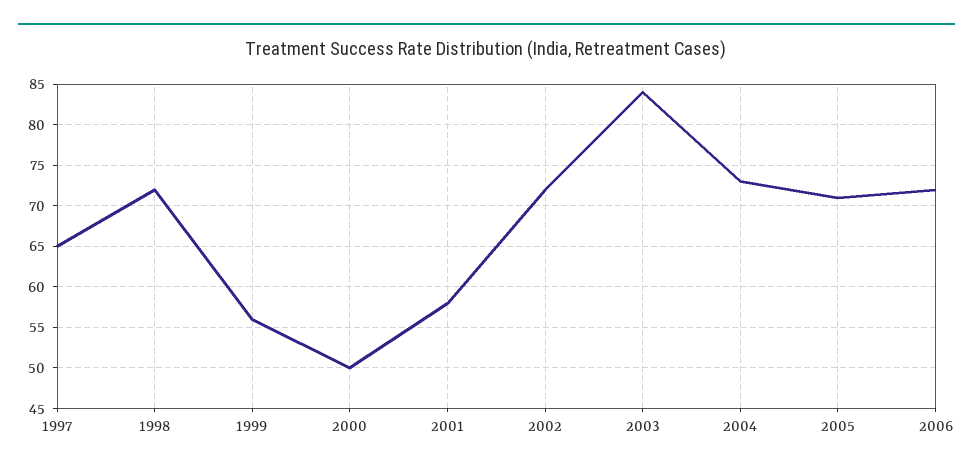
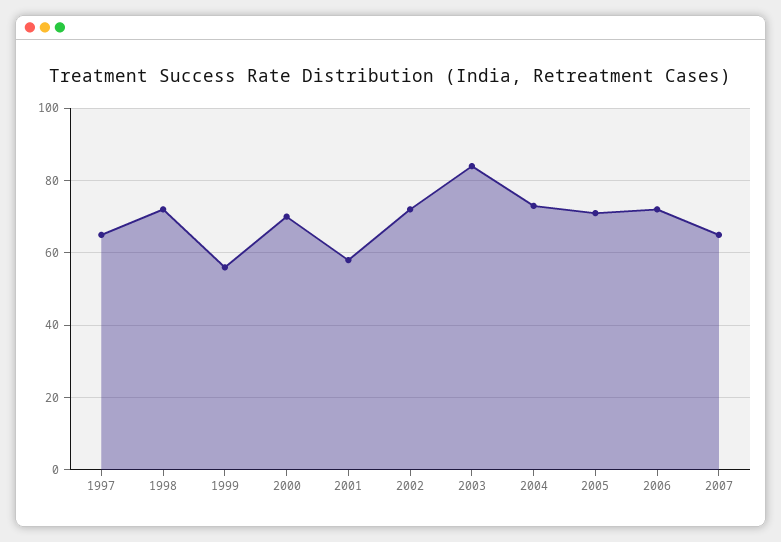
2000: 50 -> 70
2007: none -> 65

